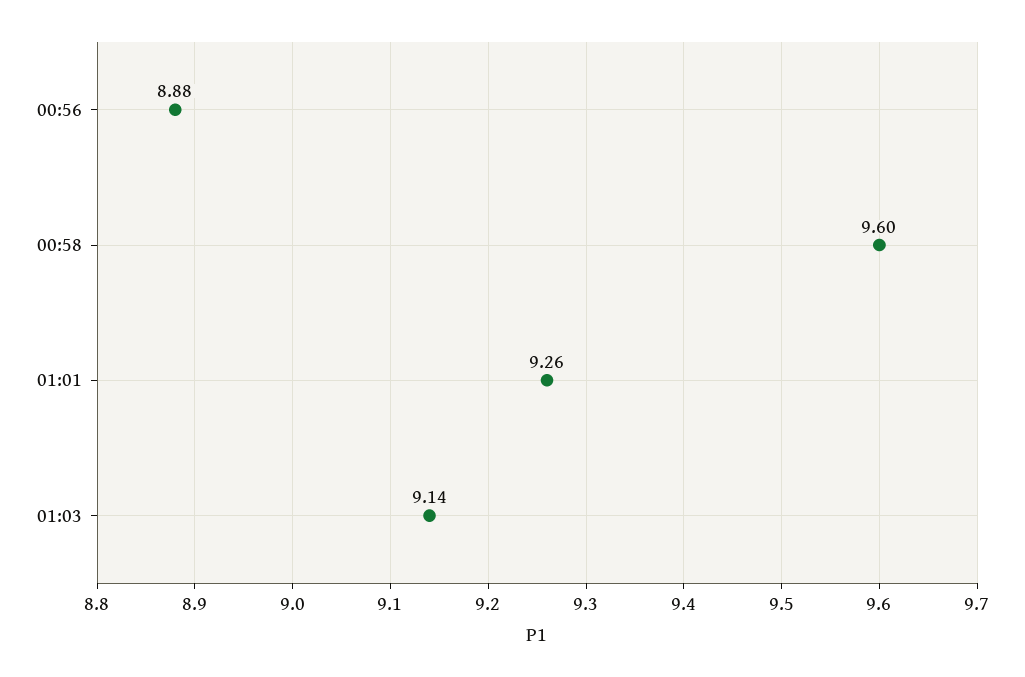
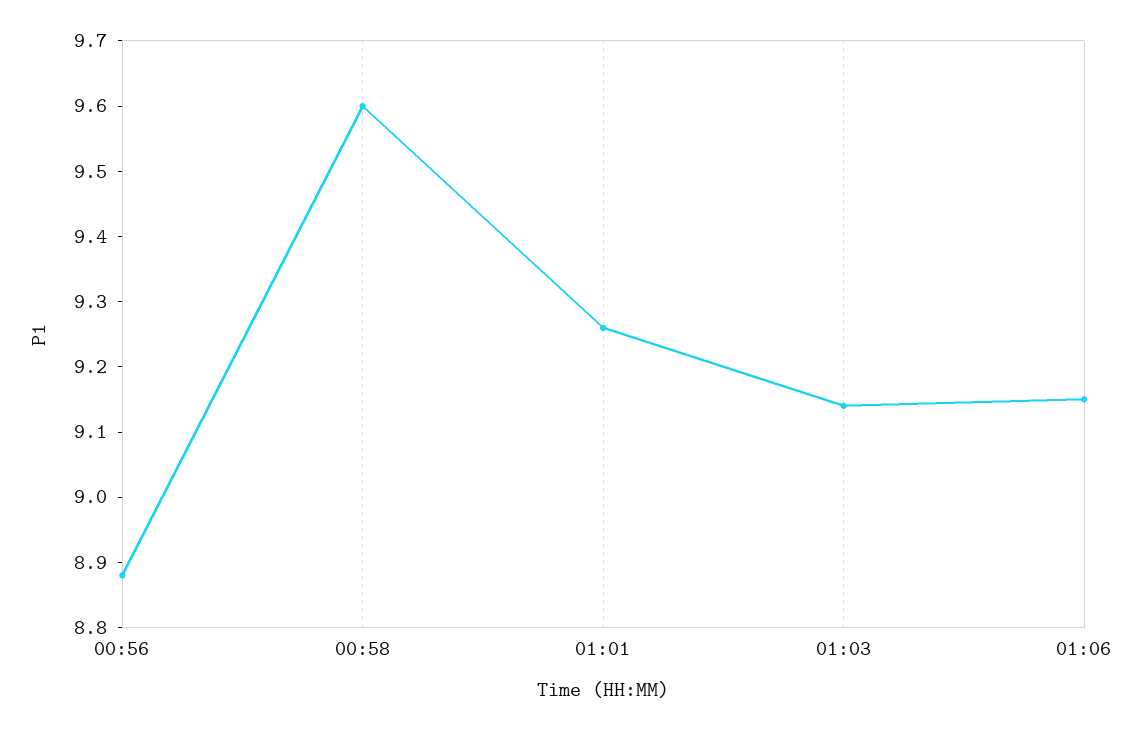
01:06: none -> 9.15

